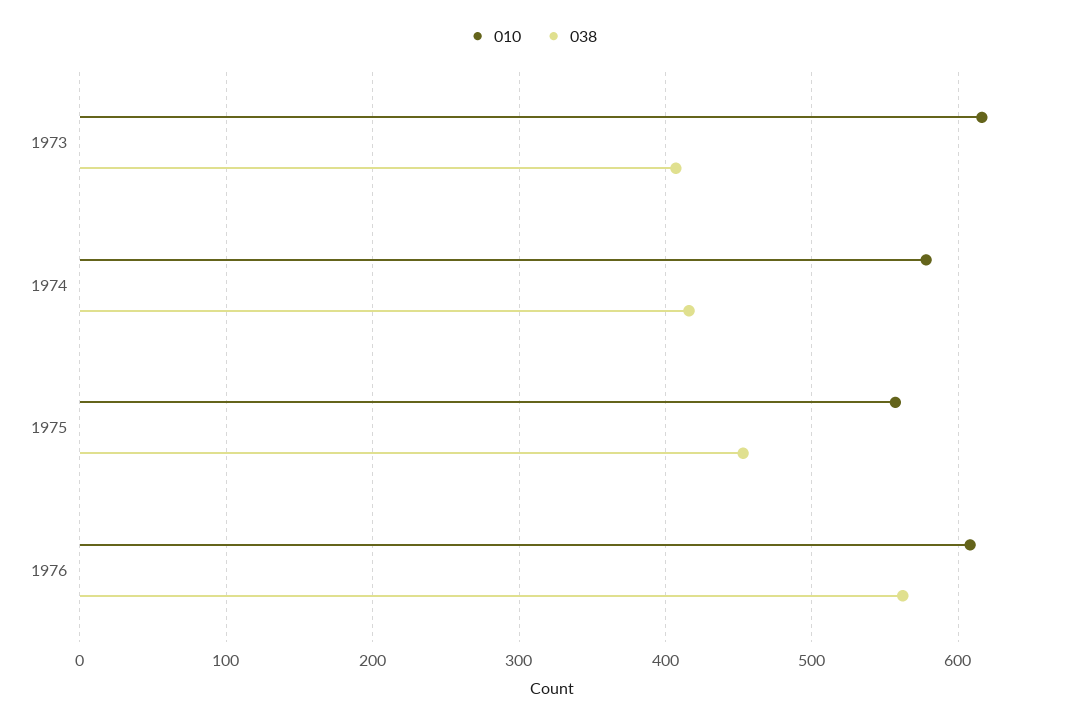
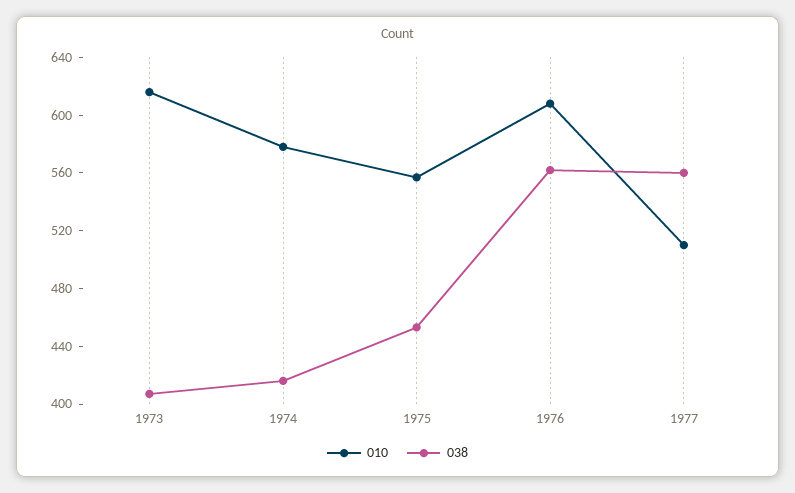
010, 1977: none -> 510
038, 1977: none -> 560

